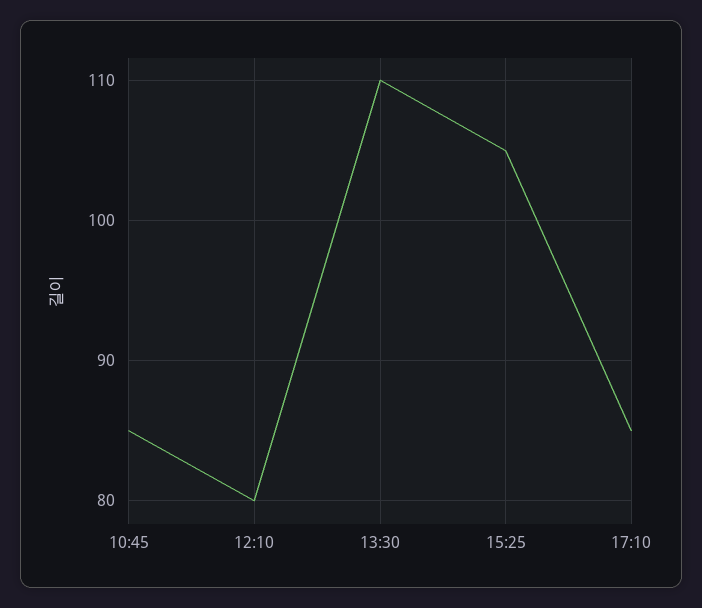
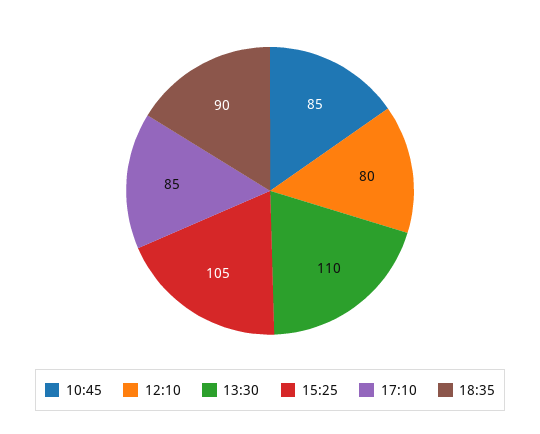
18:35: none -> 90

